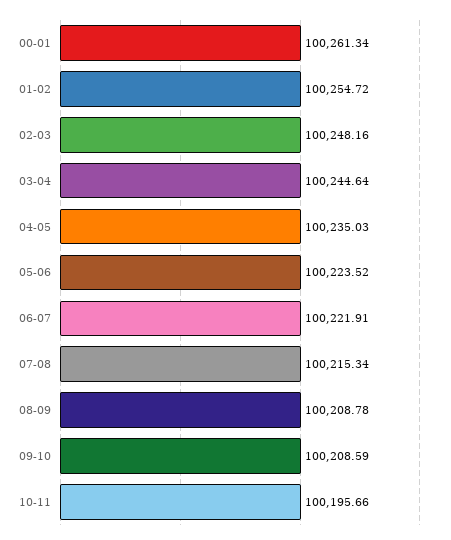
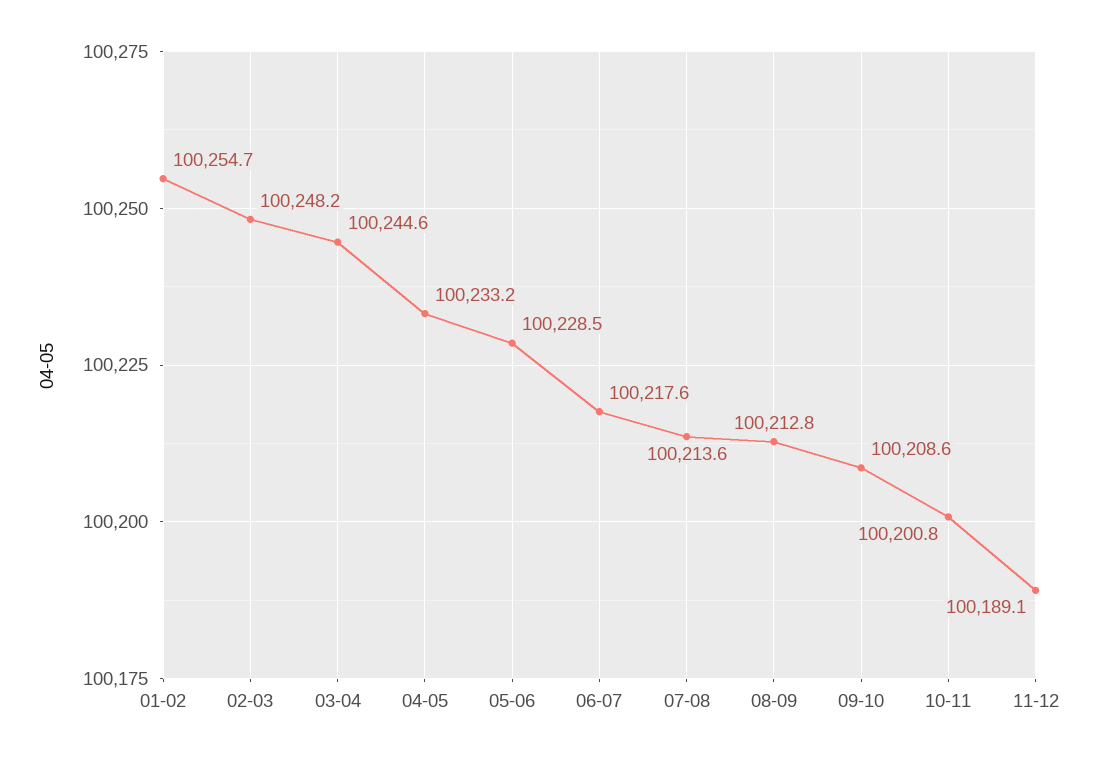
00-01: 100261.34 -> none
04-05: 100235.03 -> 100233.2
05-06: 100223.52 -> 100228.5
06-07: 100221.91 -> 100217.6
07-08: 100215.34 -> 100213.6
08-09: 100208.78 -> 100212.8
10-11: 100195.66 -> 100200.8
11-12: none -> 100189.1

